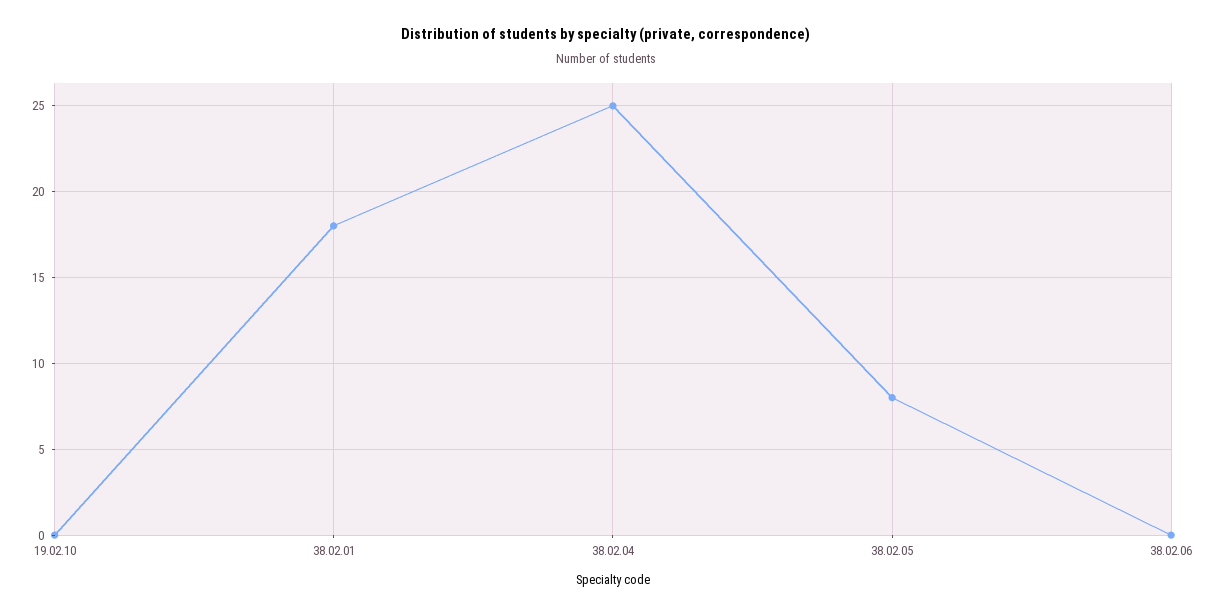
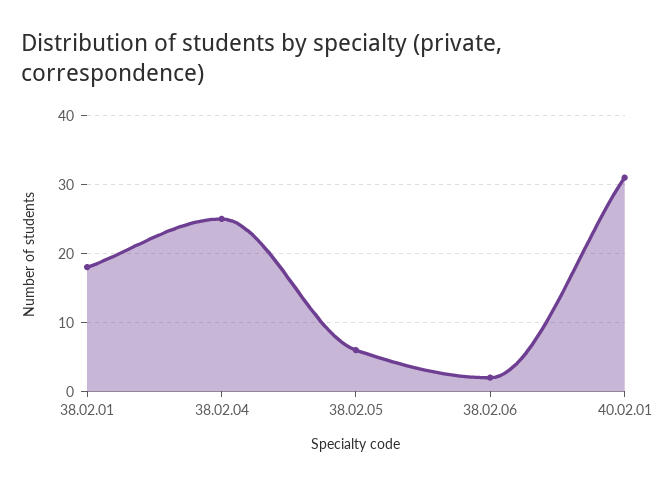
19.02.10: 0 -> none
38.02.05: 8 -> 6
38.02.06: 0 -> 2
40.02.01: none -> 31

